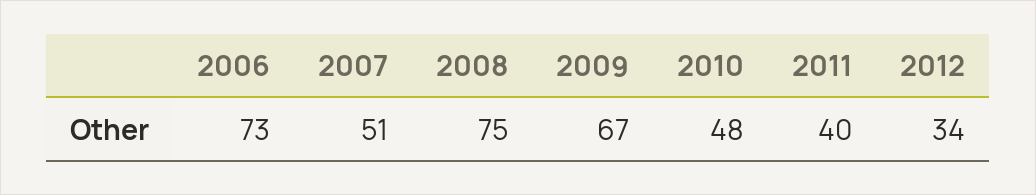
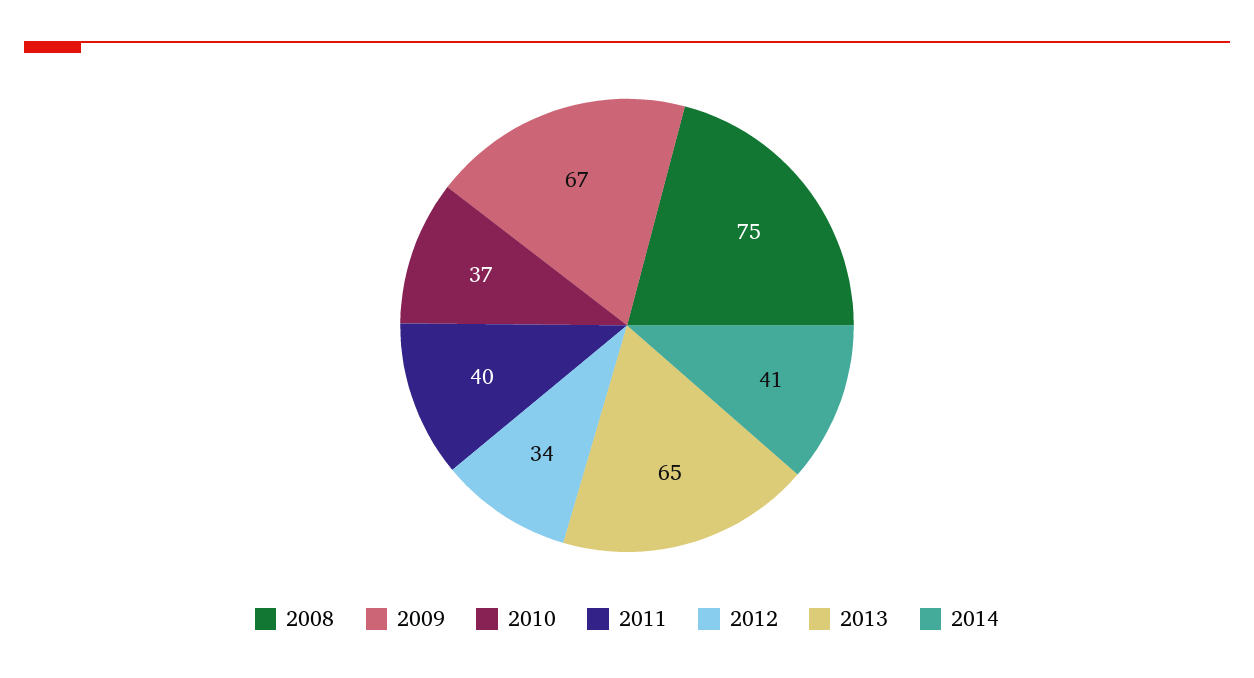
2006: 73 -> none
2007: 51 -> none
2010: 48 -> 37
2013: none -> 65
2014: none -> 41

